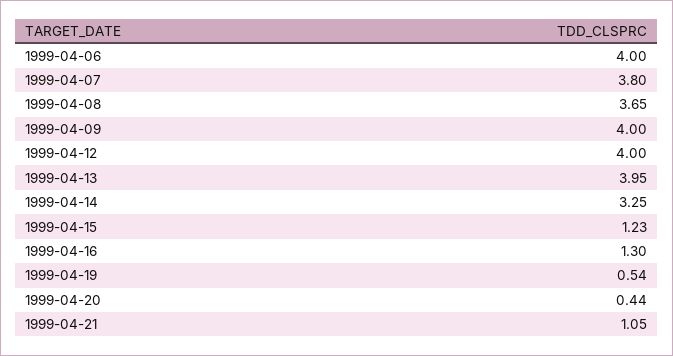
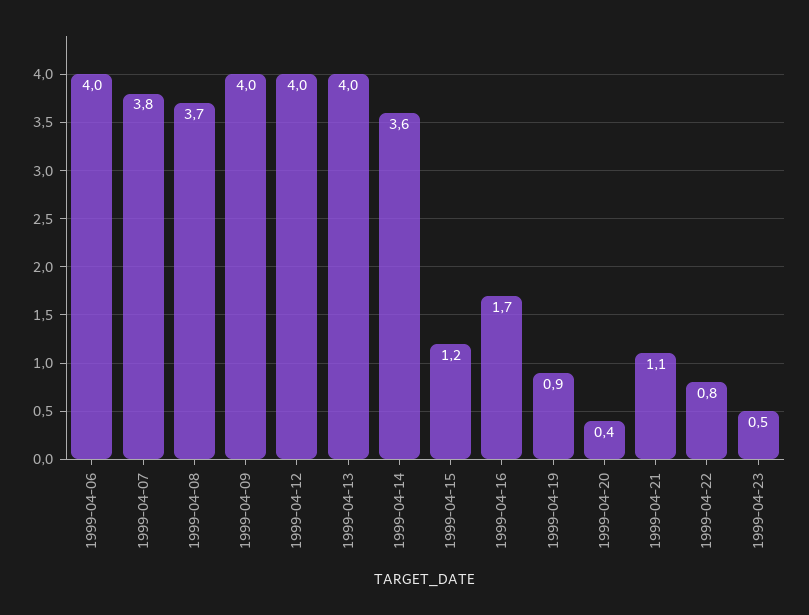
1999-04-14: 3.25 -> 3.6
1999-04-16: 1.3 -> 1.7
1999-04-19: 0.54 -> 0.9
1999-04-22: none -> 0.8
1999-04-23: none -> 0.5

